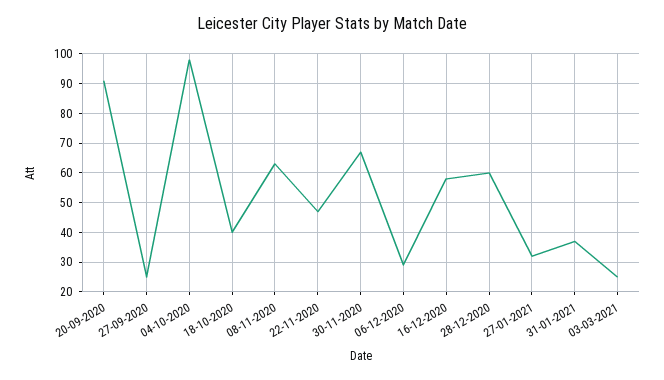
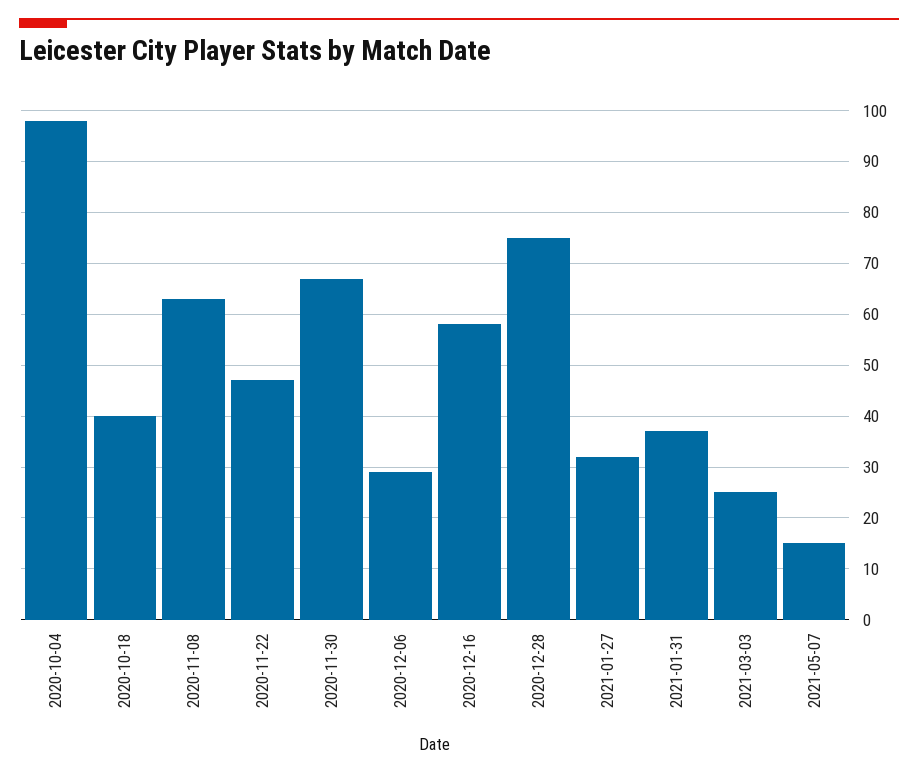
20-09-2020: 90 -> none
27-09-2020: 25 -> none
28-12-2020: 60 -> 75
2021-05-07: none -> 15

